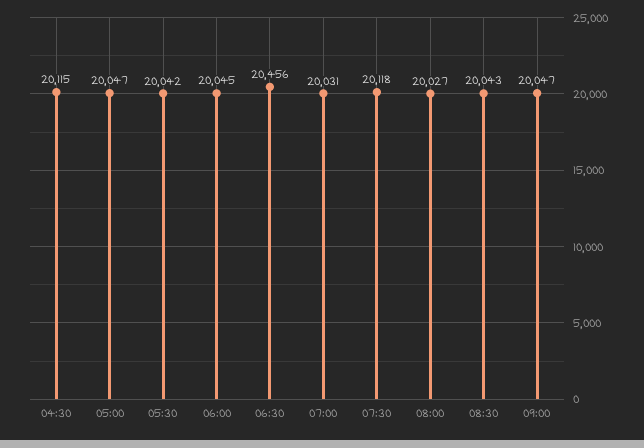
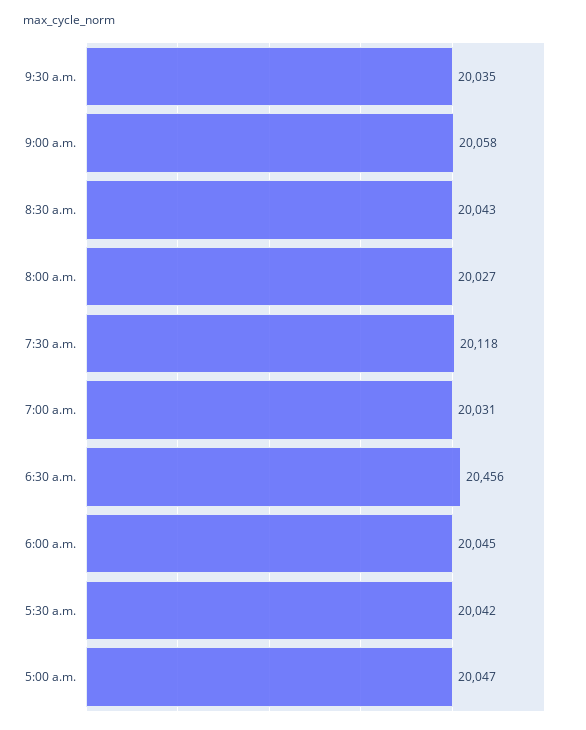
04:30: 20115 -> none
09:00: 20047 -> 20058
9:30 a.m.: none -> 20035

